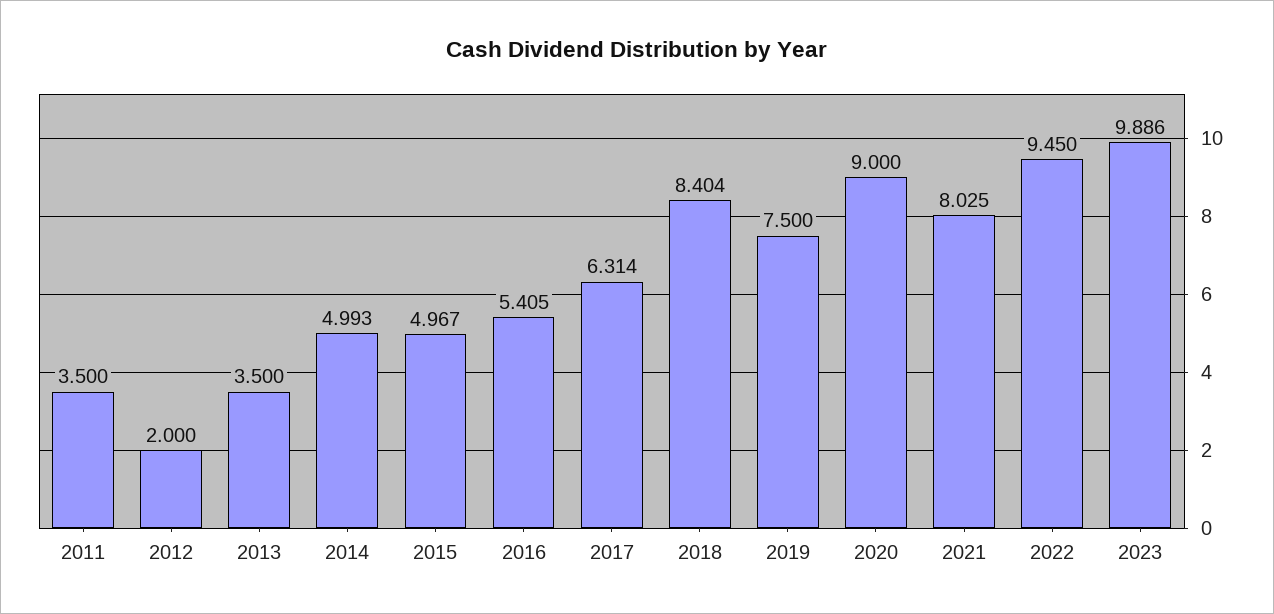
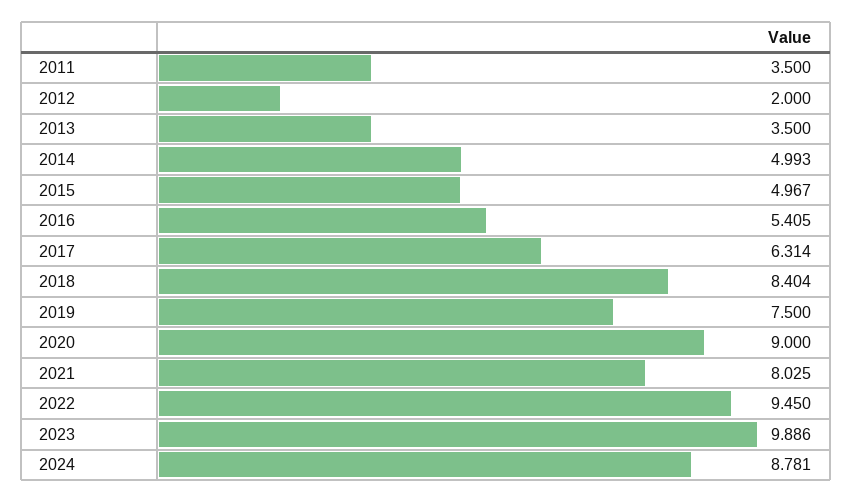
2024: none -> 8.781

